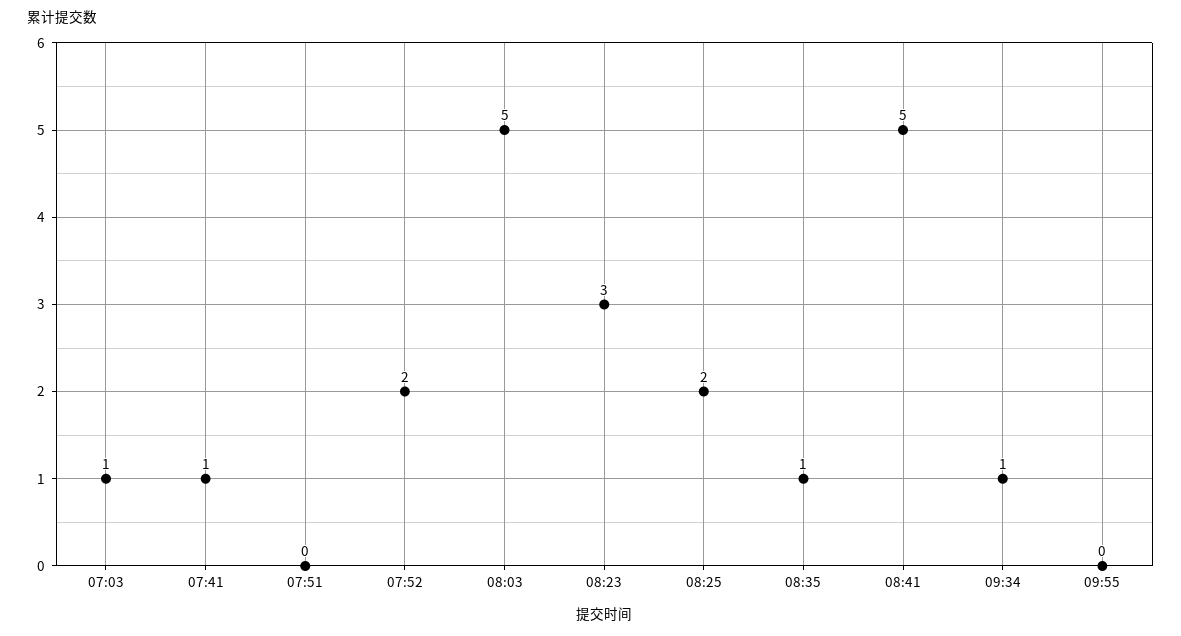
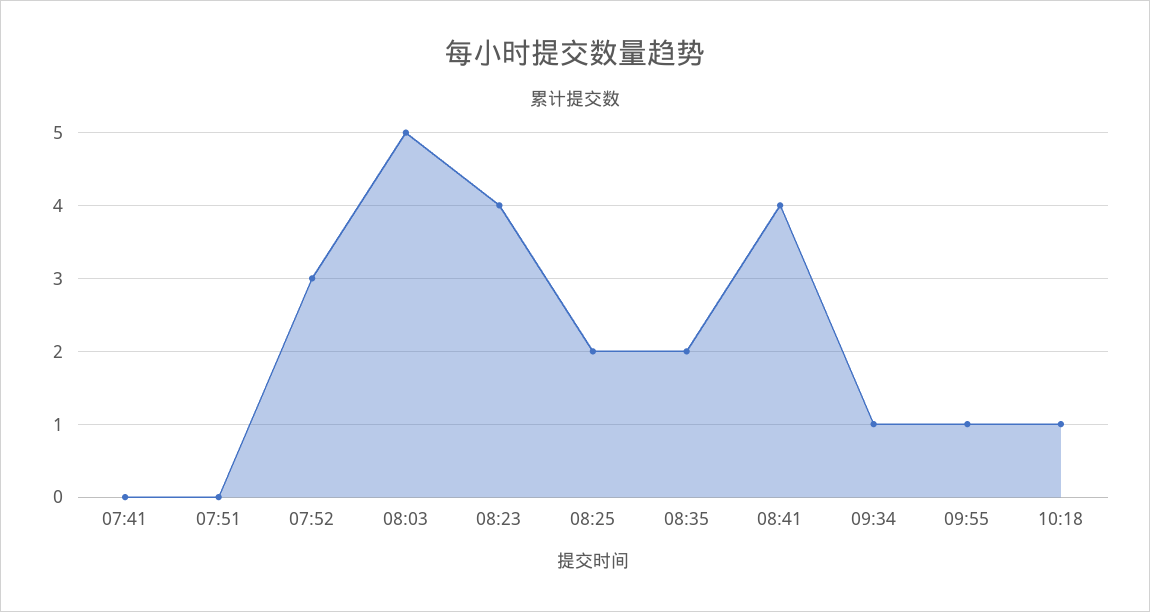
07:03: 1 -> none
07:41: 1 -> 0
07:52: 2 -> 3
08:23: 3 -> 4
08:35: 1 -> 2
08:41: 5 -> 4
09:55: 0 -> 1
10:18: none -> 1

